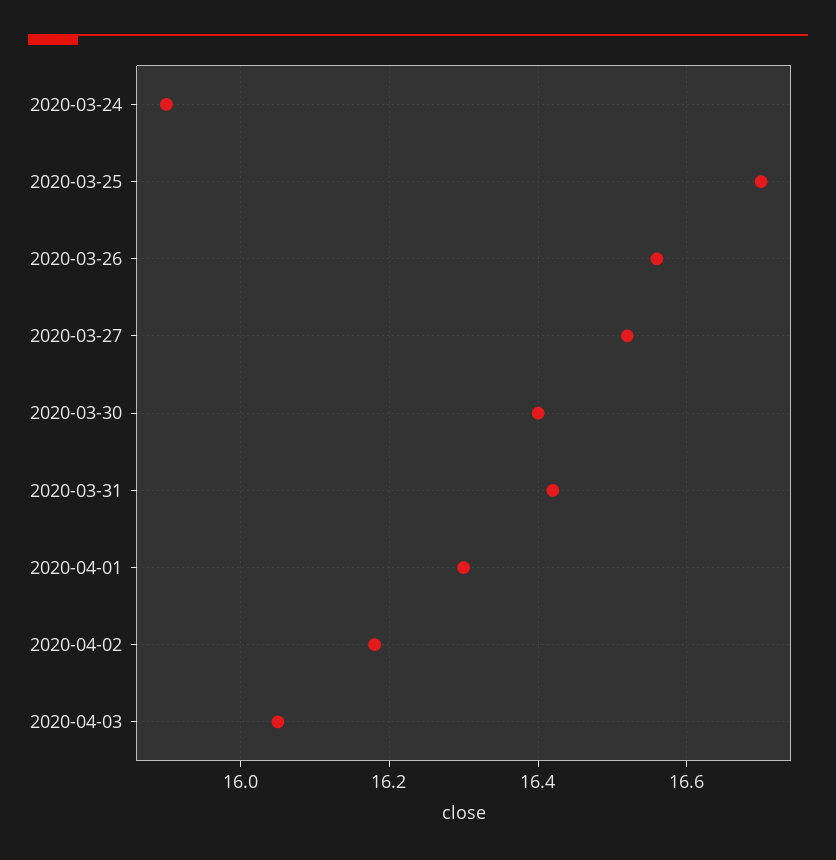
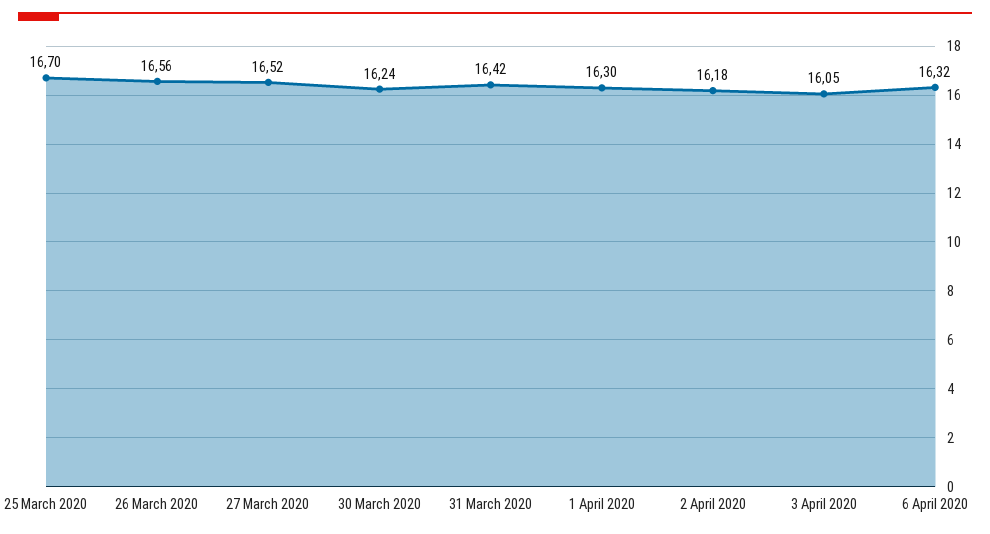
2020-03-24: 15.9 -> none
2020-03-30: 16.4 -> 16.24
6 April 2020: none -> 16.32

